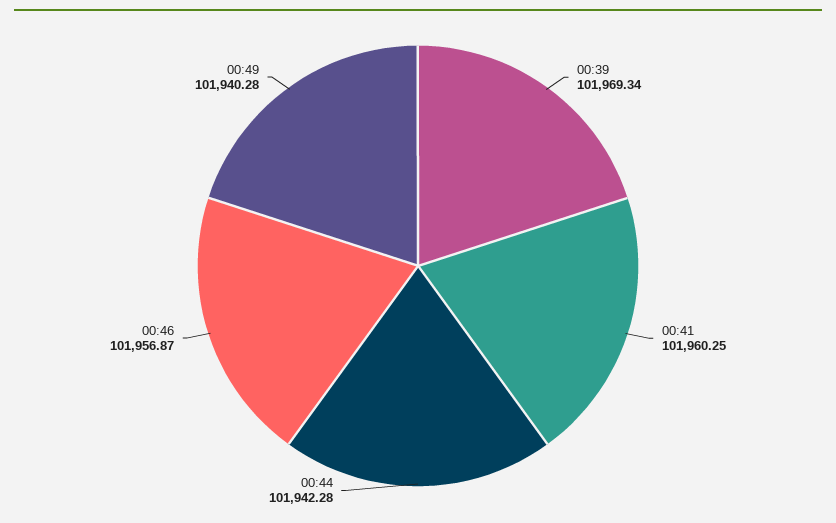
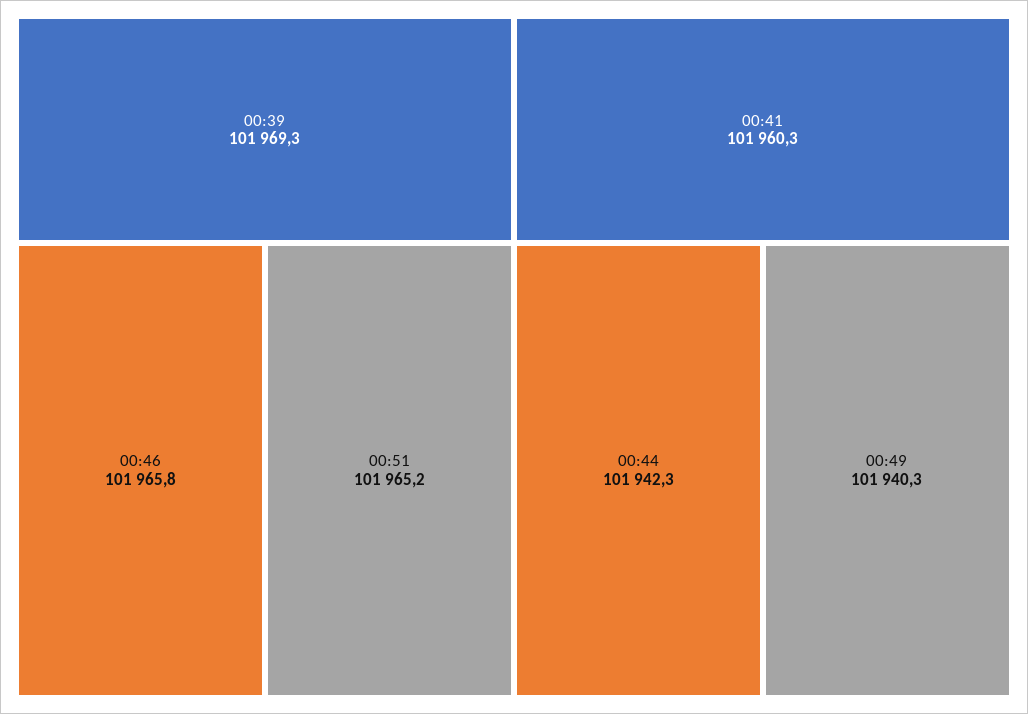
00:46: 101956.87 -> 101965.8
00:51: none -> 101965.2

